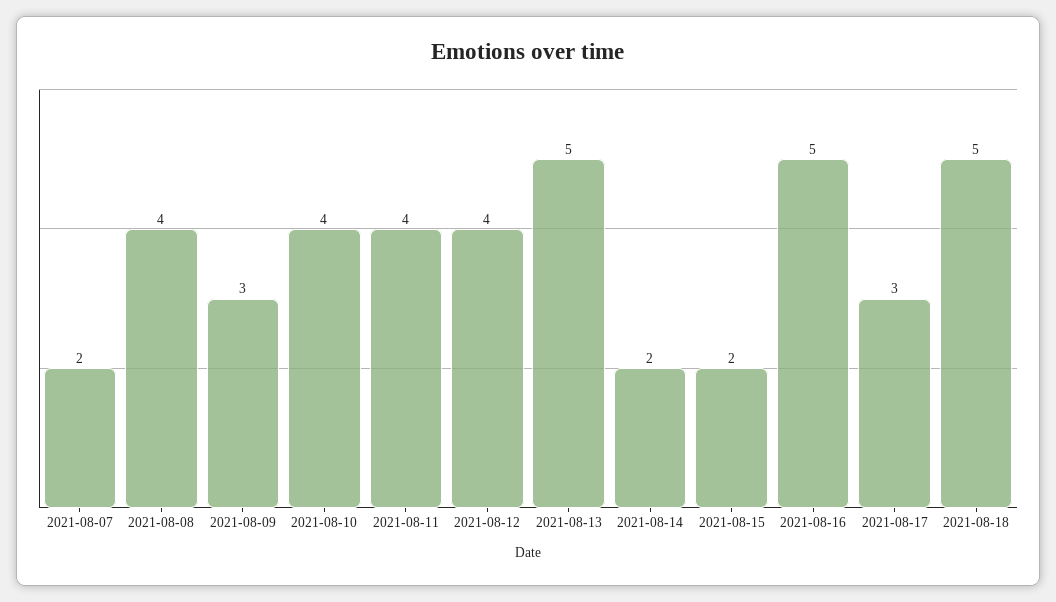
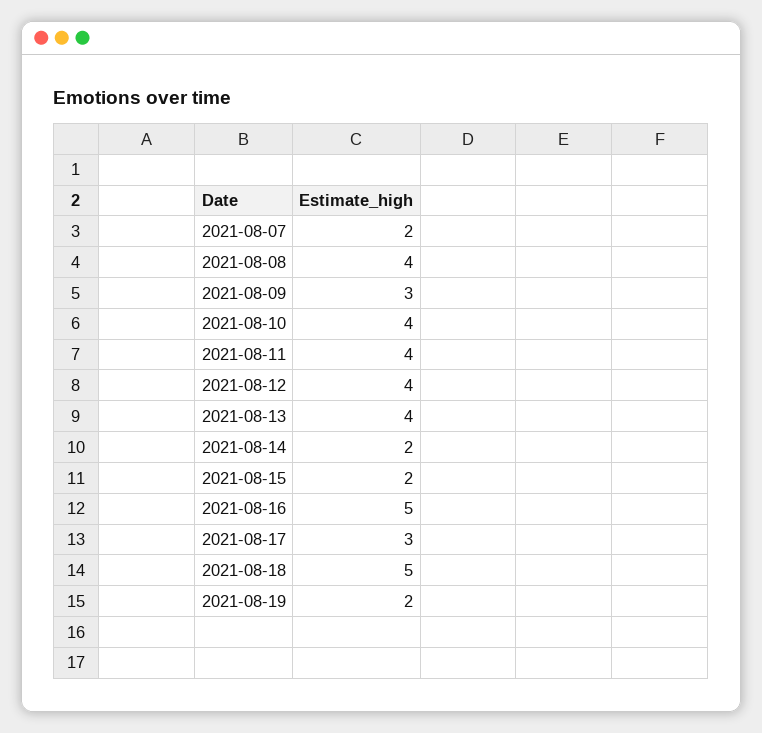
2021-08-13: 5 -> 4
2021-08-19: none -> 2

